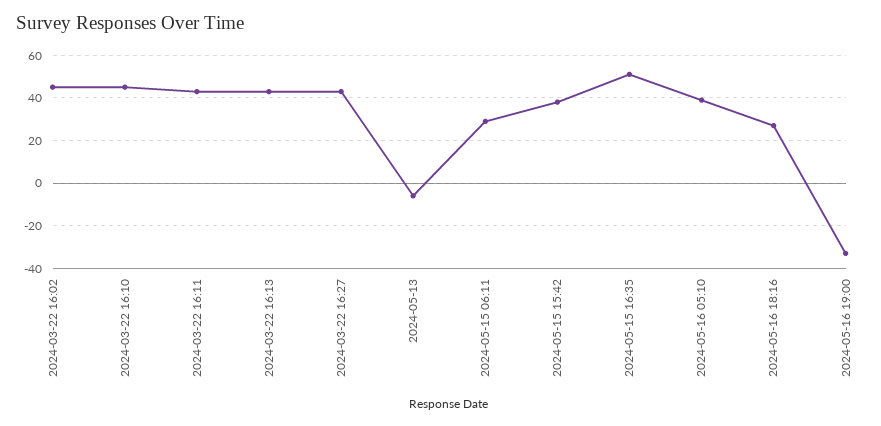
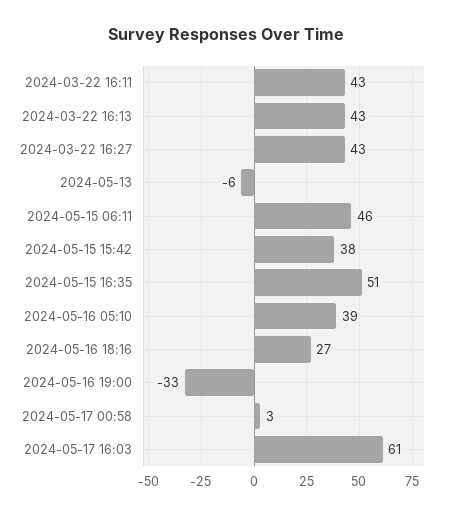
2024-03-22 16:02: 45 -> none
2024-03-22 16:10: 45 -> none
2024-05-15 06:11: 30 -> 46
2024-05-17 00:58: none -> 3
2024-05-17 16:03: none -> 61

